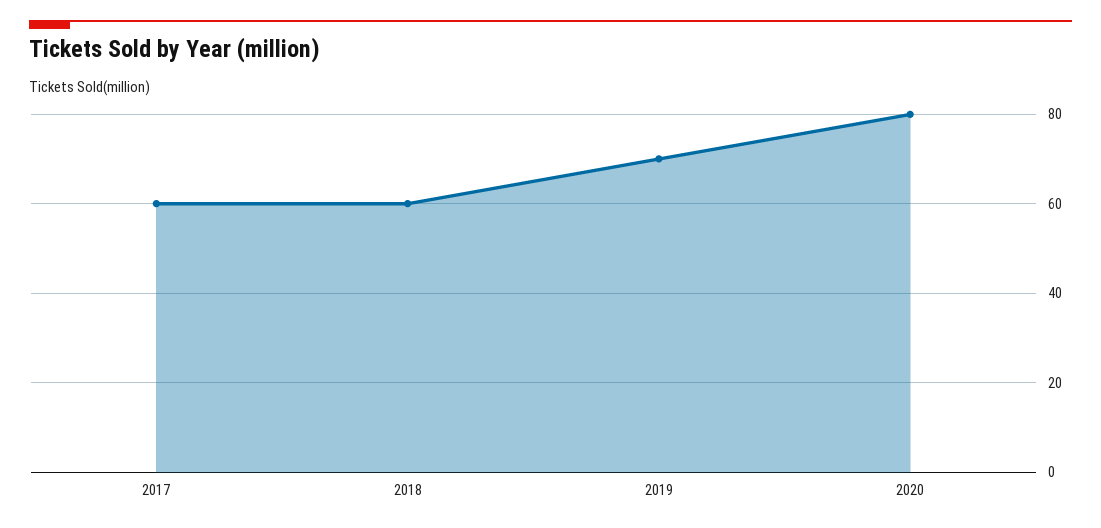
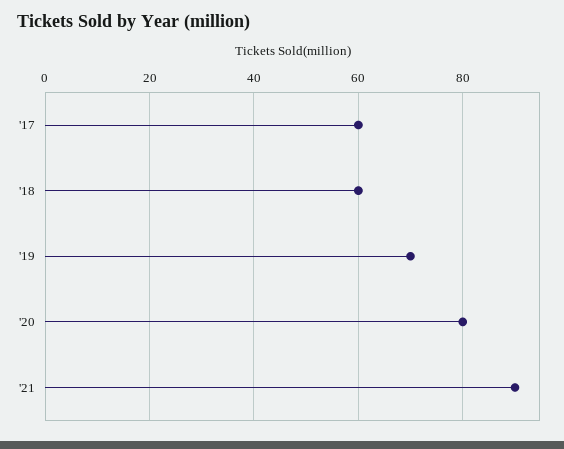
'21: none -> 90

